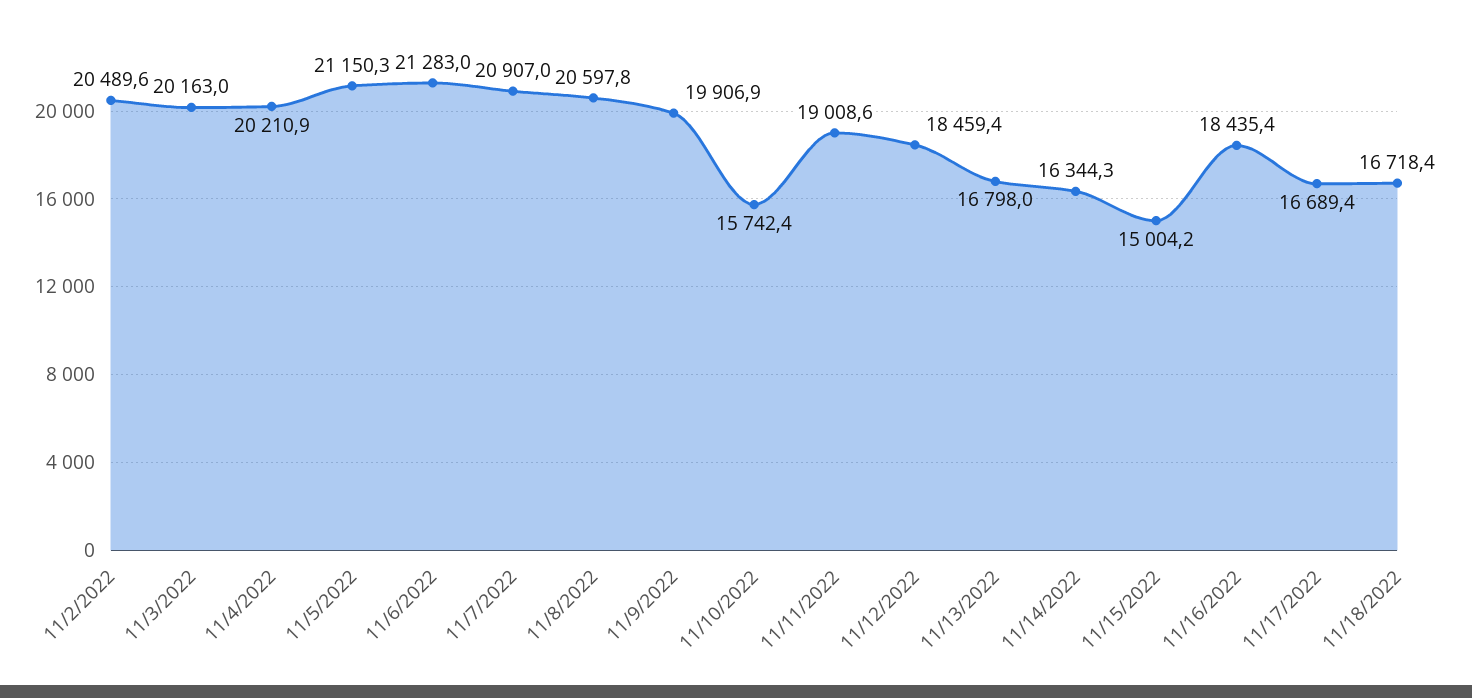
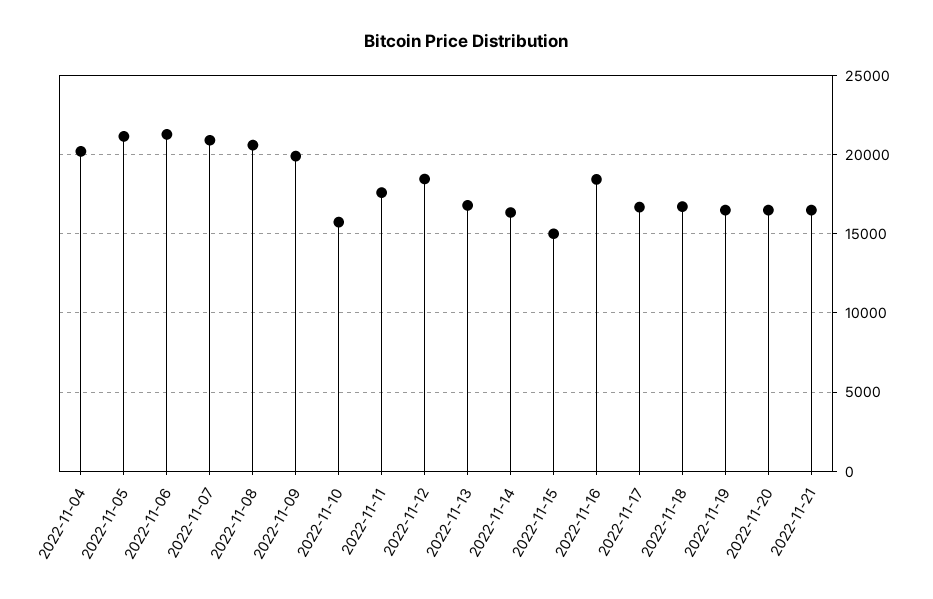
11/2/2022: 20489.6 -> none
11/3/2022: 20163 -> none
11/11/2022: 19008.6 -> 17500
2022-11-19: none -> 16500
2022-11-20: none -> 16500
2022-11-21: none -> 16500

